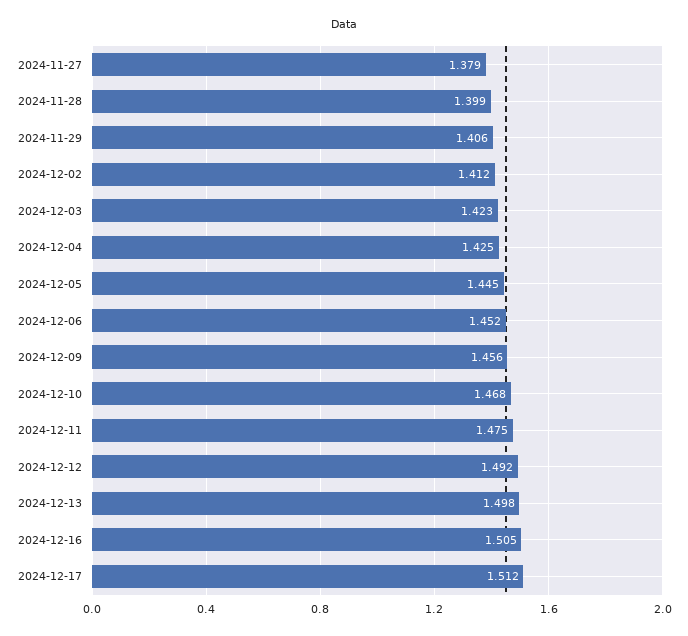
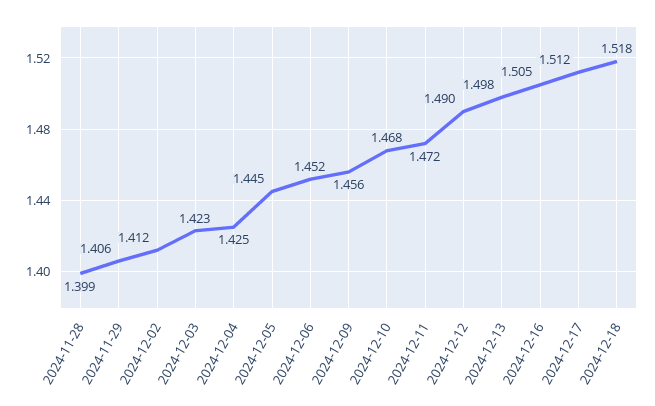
2024-11-27: 1.379 -> none
2024-12-11: 1.475 -> 1.472
2024-12-12: 1.492 -> 1.49
2024-12-18: none -> 1.518

